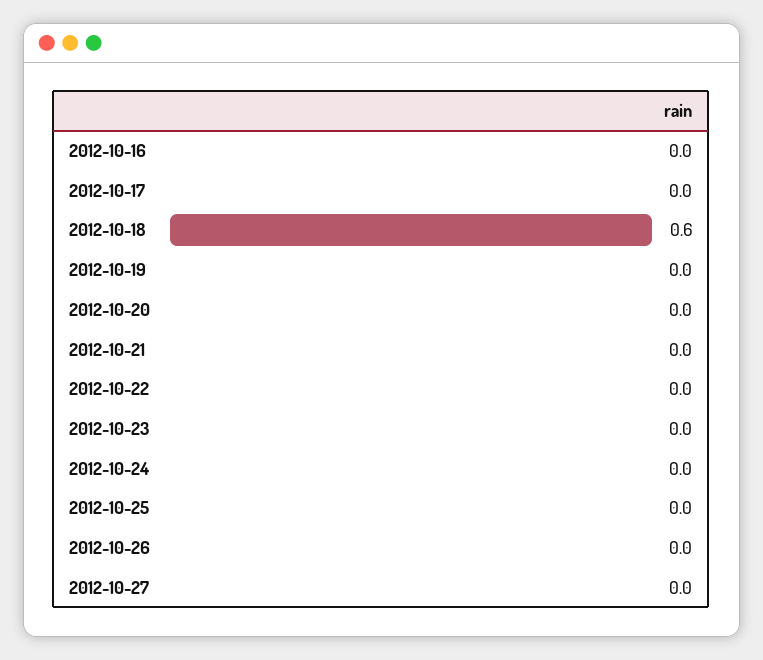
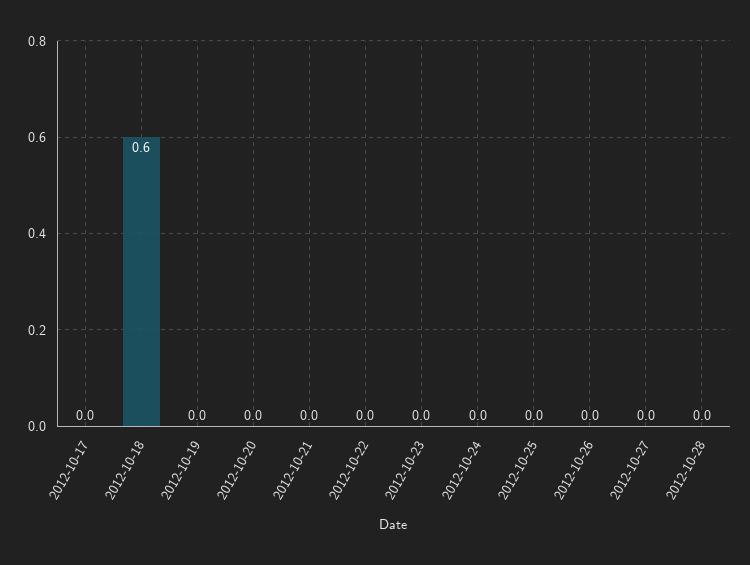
2012-10-16: 0 -> none
2012-10-28: none -> 0

